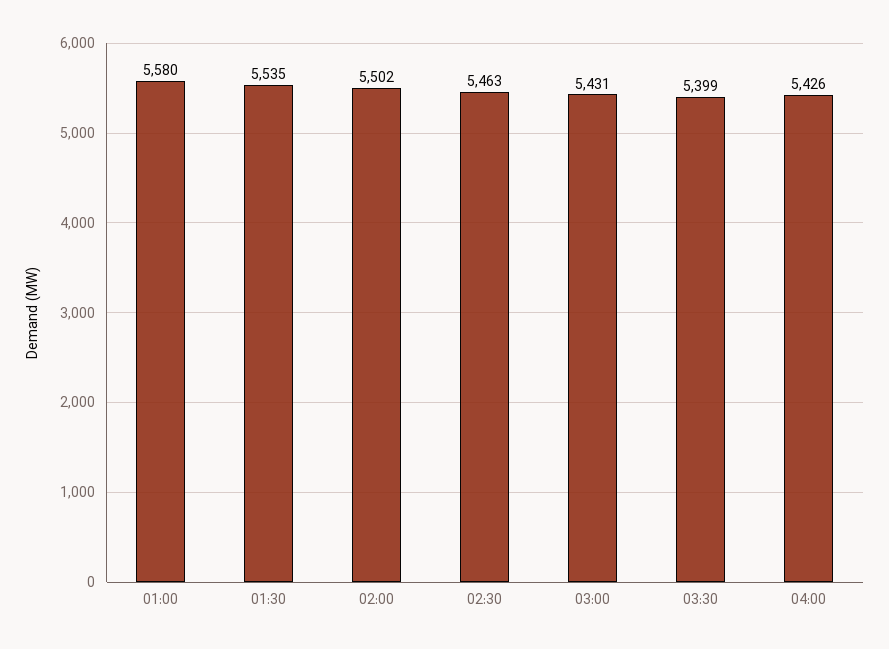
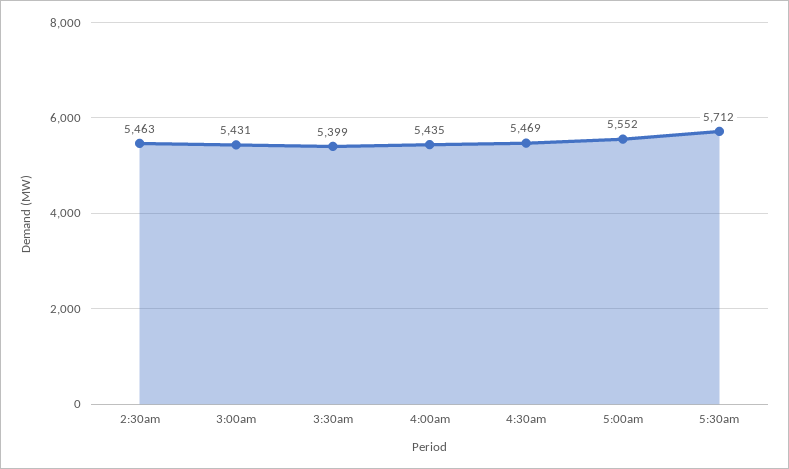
01:00: 5580 -> none
01:30: 5535 -> none
02:00: 5502 -> none
04:00: 5426 -> 5435
4:30am: none -> 5469
5:00am: none -> 5552
5:30am: none -> 5712

